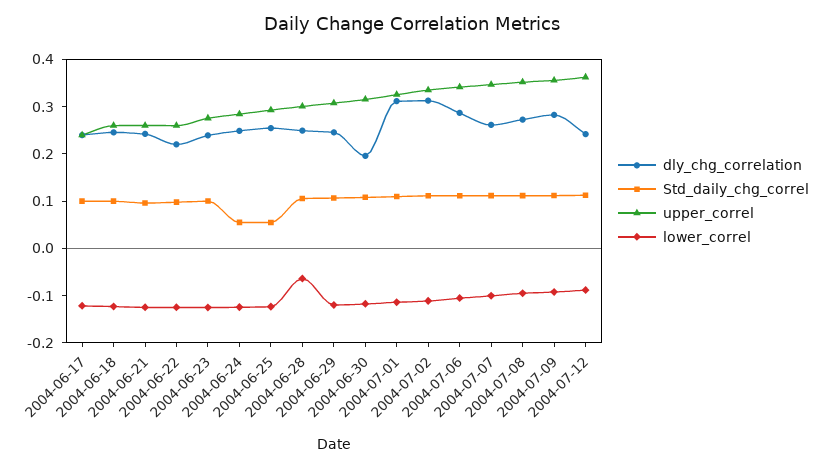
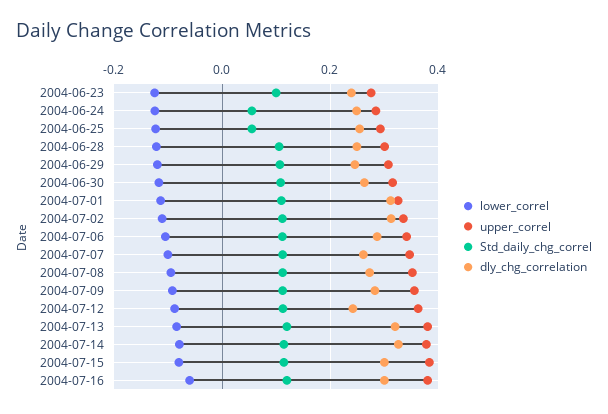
dly_chg_correlation, 2004-06-17: 0.24 -> none
Std_daily_chg_correl, 2004-06-17: 0.1 -> none
upper_correl, 2004-06-17: 0.24 -> none
lower_correl, 2004-06-17: -0.12 -> none
dly_chg_correlation, 2004-06-18: 0.24 -> none
Std_daily_chg_correl, 2004-06-18: 0.1 -> none
upper_correl, 2004-06-18: 0.26 -> none
lower_correl, 2004-06-18: -0.12 -> none
dly_chg_correlation, 2004-06-21: 0.24 -> none
Std_daily_chg_correl, 2004-06-21: 0.1 -> none
upper_correl, 2004-06-21: 0.26 -> none
lower_correl, 2004-06-21: -0.12 -> none
dly_chg_correlation, 2004-06-22: 0.22 -> none
Std_daily_chg_correl, 2004-06-22: 0.1 -> none
upper_correl, 2004-06-22: 0.26 -> none
lower_correl, 2004-06-22: -0.12 -> none
lower_correl, 2004-06-28: -0.06 -> -0.12
dly_chg_correlation, 2004-06-30: 0.2 -> 0.26
lower_correl, 2004-07-13: none -> -0.08
upper_correl, 2004-07-13: none -> 0.38
Std_daily_chg_correl, 2004-07-13: none -> 0.12
dly_chg_correlation, 2004-07-13: none -> 0.32
lower_correl, 2004-07-14: none -> -0.08
upper_correl, 2004-07-14: none -> 0.38
Std_daily_chg_correl, 2004-07-14: none -> 0.12
dly_chg_correlation, 2004-07-14: none -> 0.32
lower_correl, 2004-07-15: none -> -0.08
upper_correl, 2004-07-15: none -> 0.38
Std_daily_chg_correl, 2004-07-15: none -> 0.12
dly_chg_correlation, 2004-07-15: none -> 0.3
lower_correl, 2004-07-16: none -> -0.06
upper_correl, 2004-07-16: none -> 0.38
Std_daily_chg_correl, 2004-07-16: none -> 0.12
dly_chg_correlation, 2004-07-16: none -> 0.3

